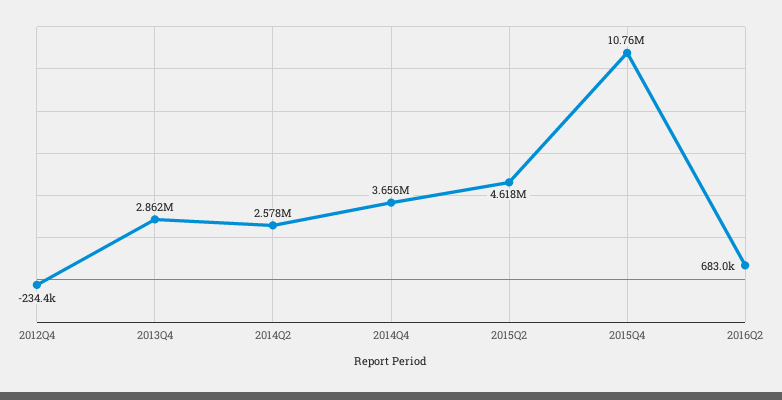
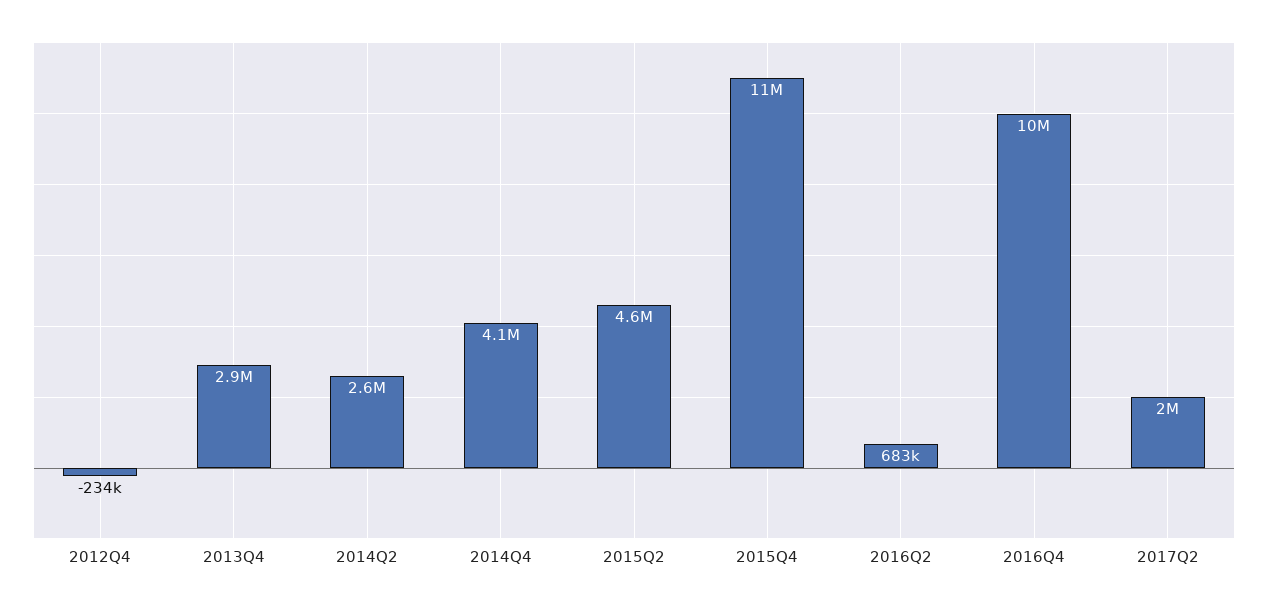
2014Q4: 3656000 -> 4100000
2016Q4: none -> 10000000
2017Q2: none -> 2000000

